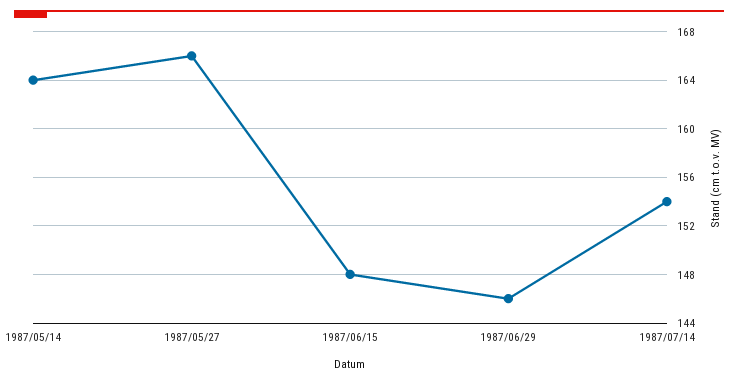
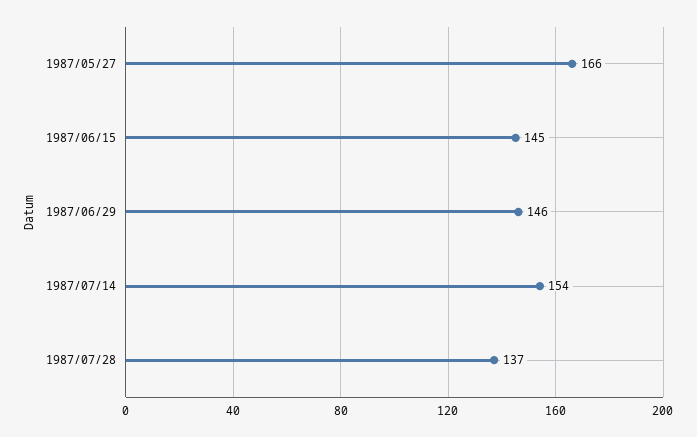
1987/05/14: 164 -> none
1987/06/15: 148 -> 145
1987/07/28: none -> 137

